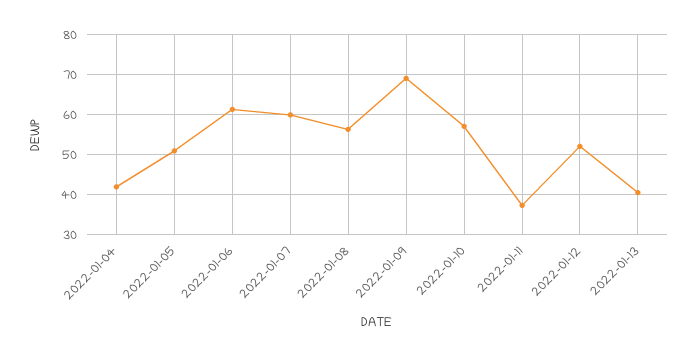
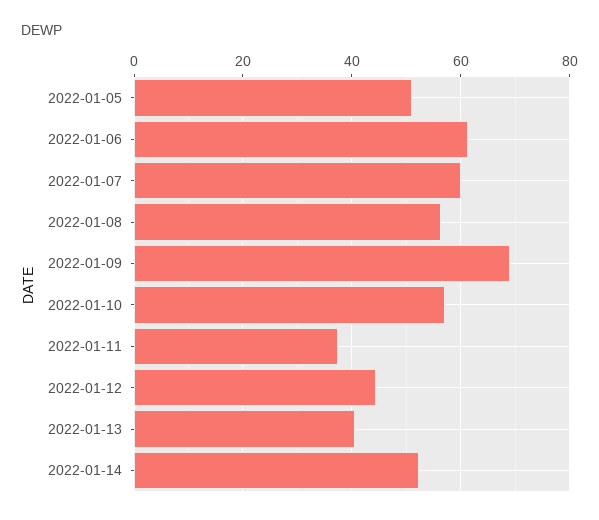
2022-01-04: 42 -> none
2022-01-12: 52 -> 44
2022-01-14: none -> 52

